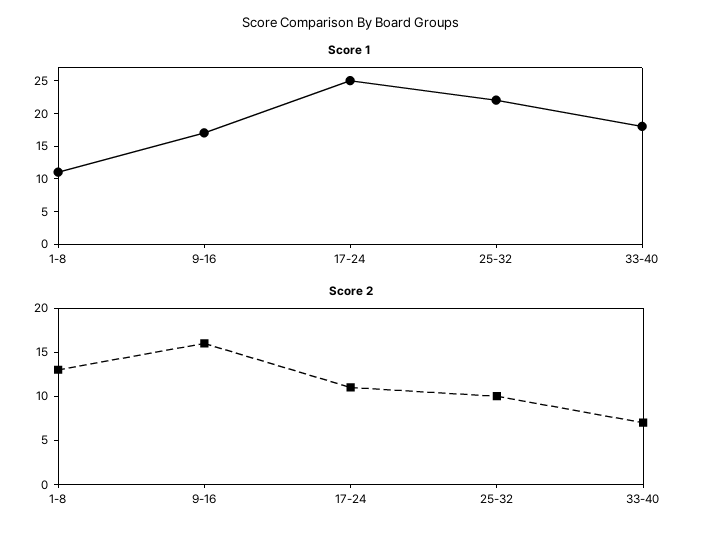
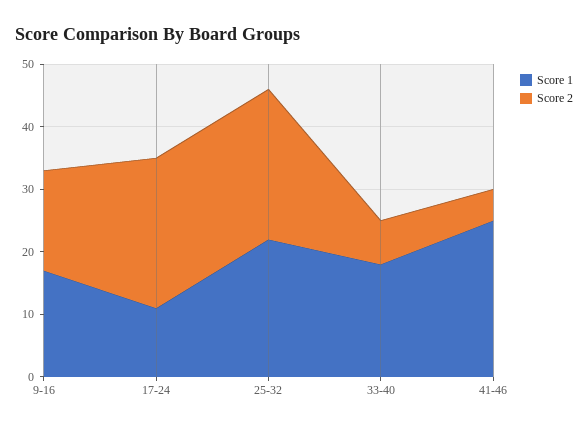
Score 1, 1-8: 10 -> none
Score 1, 17-24: 25 -> 10
Score 2, 1-8: 13 -> none
Score 2, 17-24: 11 -> 25
Score 2, 25-32: 10 -> 25
Score 1, 41-46: none -> 25
Score 2, 41-46: none -> 5

